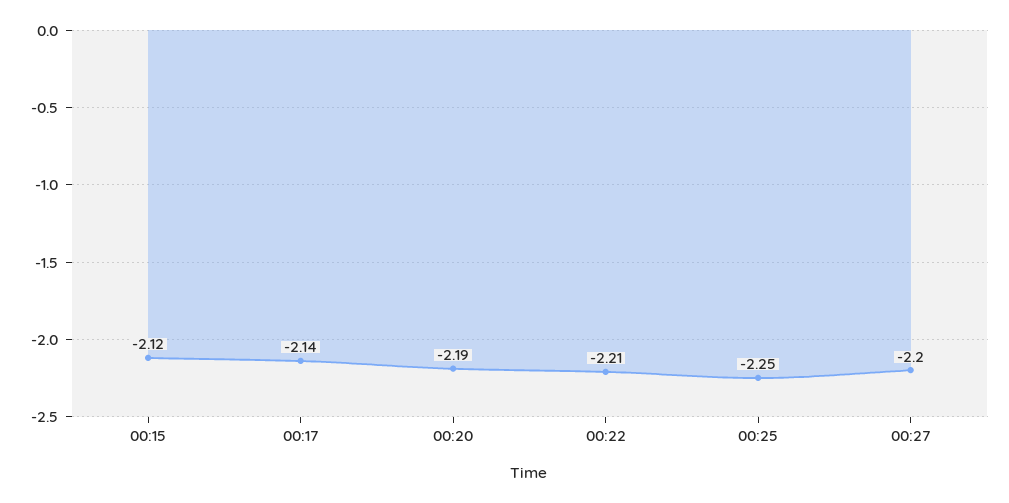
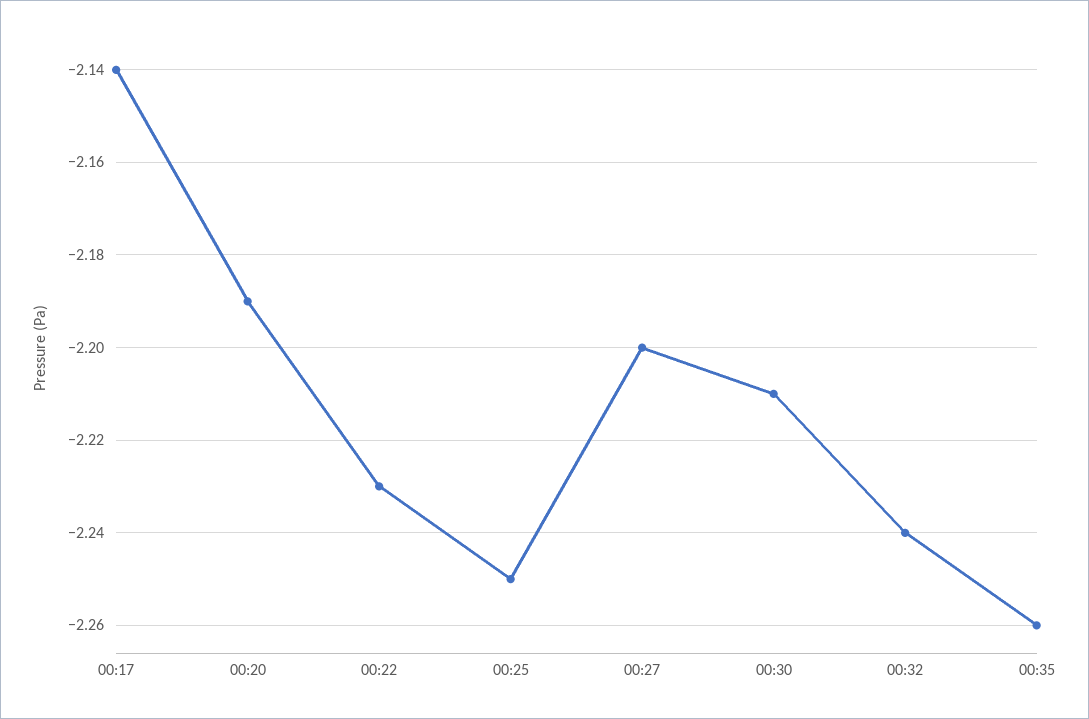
00:15: -2.12 -> none
00:22: -2.21 -> -2.23
00:30: none -> -2.21
00:32: none -> -2.24
00:35: none -> -2.26

